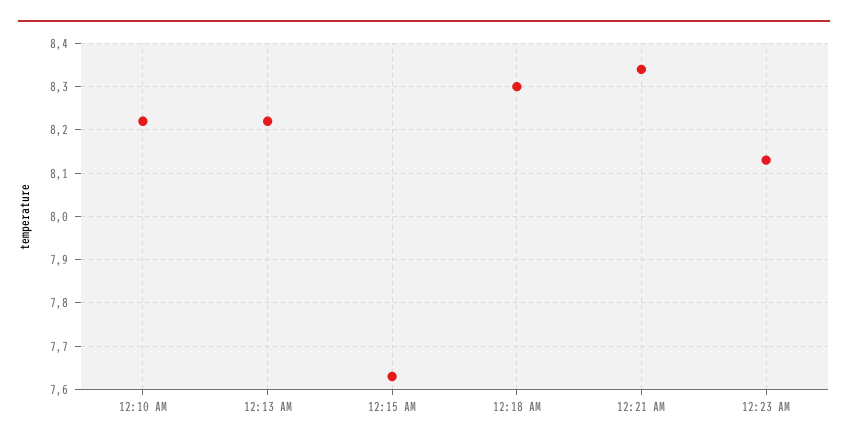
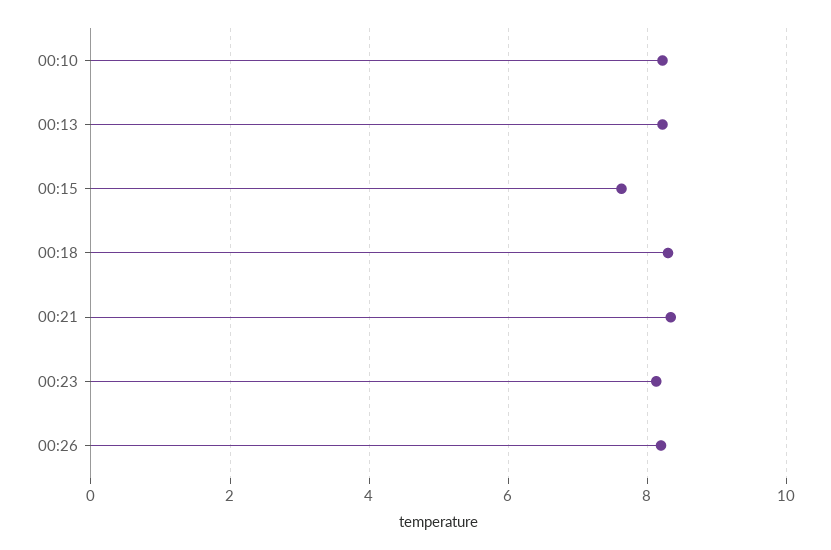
00:26: none -> 8.2

